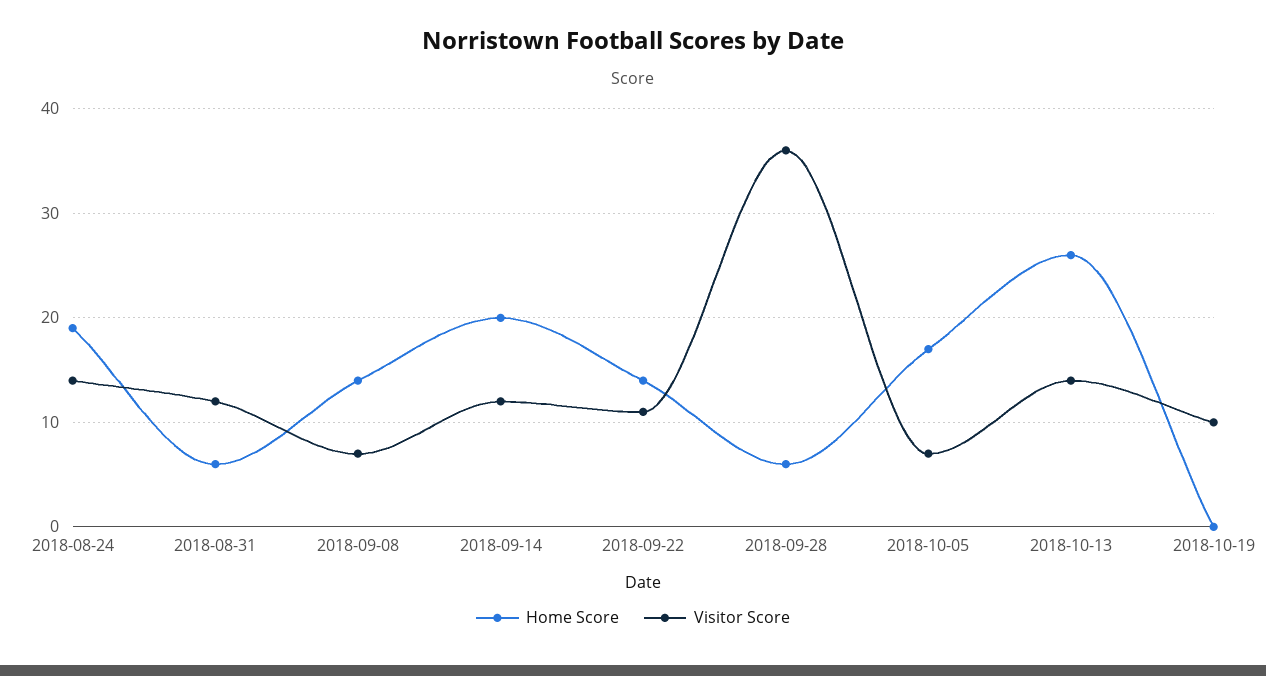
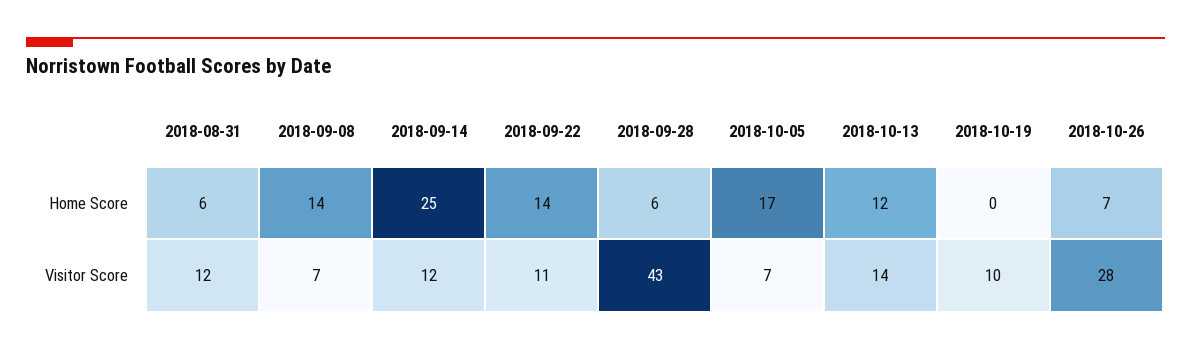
Home Score, 2018-08-24: 19 -> none
Visitor Score, 2018-08-24: 14 -> none
Home Score, 2018-09-14: 20 -> 25
Visitor Score, 2018-09-28: 36 -> 43
Home Score, 2018-10-13: 26 -> 12
Home Score, 2018-10-26: none -> 7
Visitor Score, 2018-10-26: none -> 28

